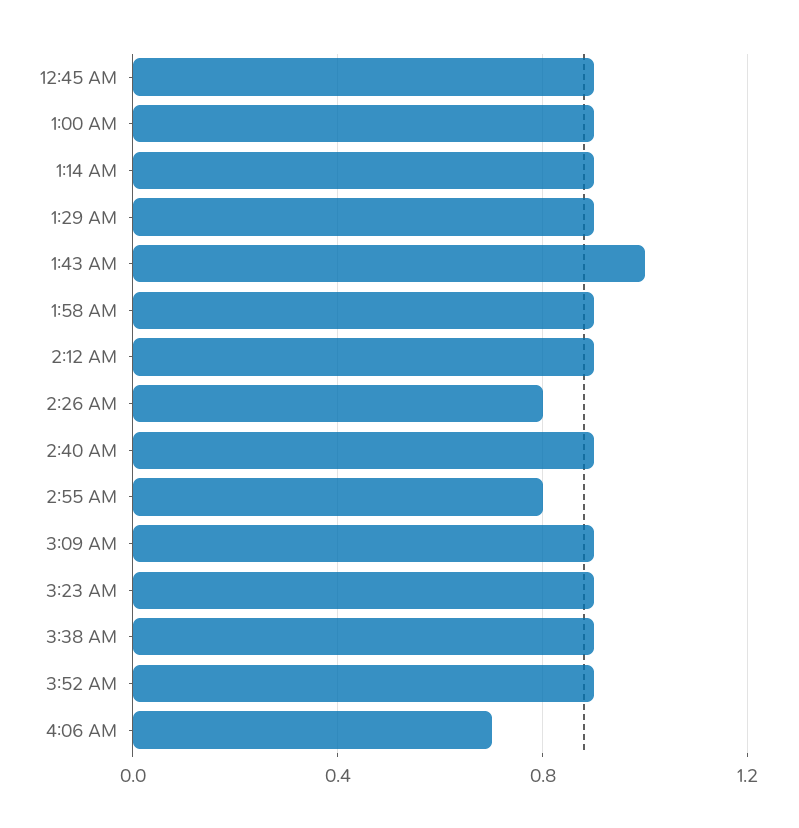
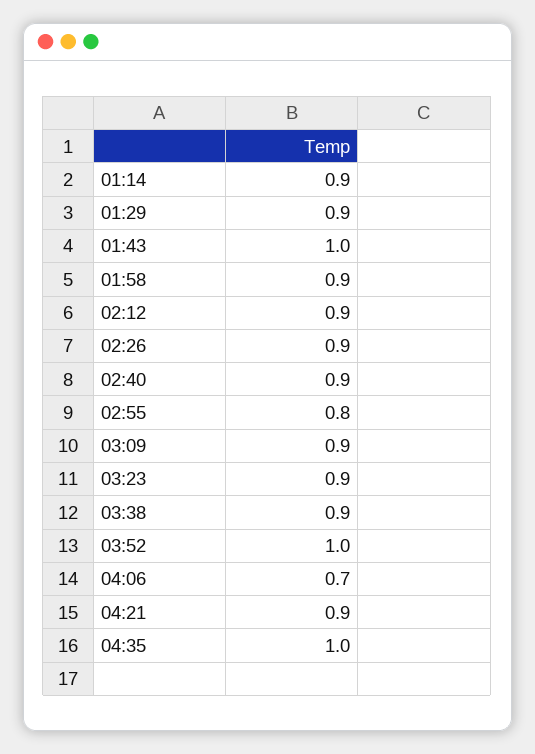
12:45 AM: 0.9 -> none
1:00 AM: 0.9 -> none
2:26 AM: 0.8 -> 0.9
3:52 AM: 0.9 -> 1
04:21: none -> 0.9
04:35: none -> 1

